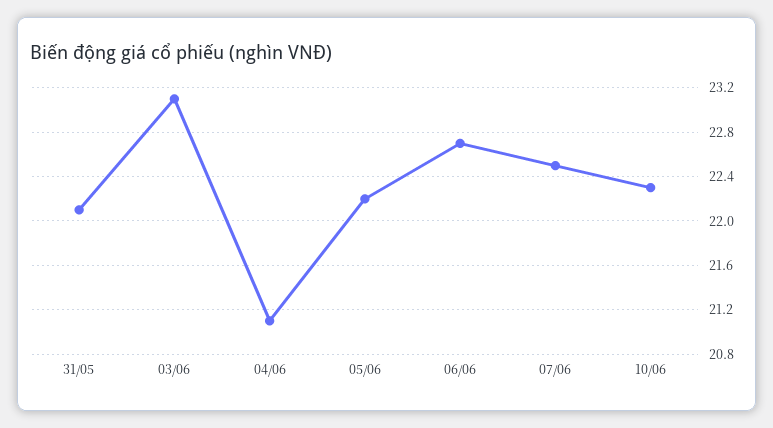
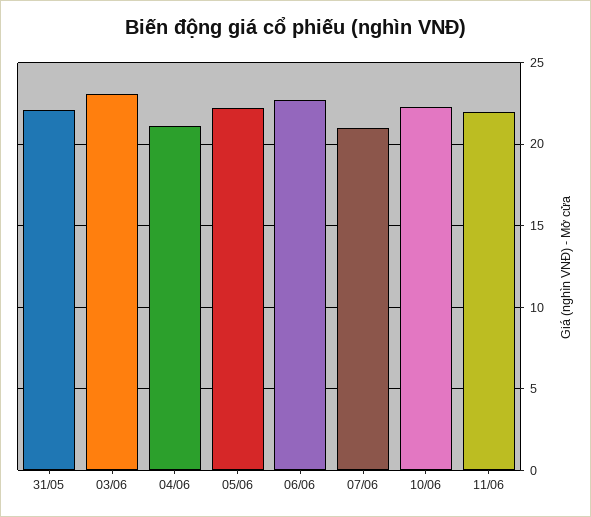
07/06: 22.5 -> 21
11/06: none -> 22

